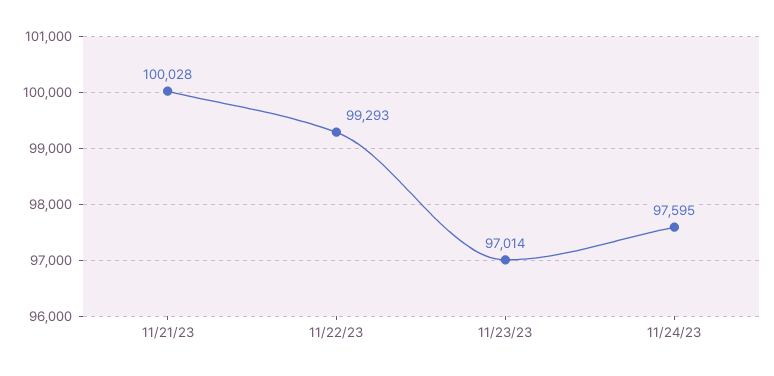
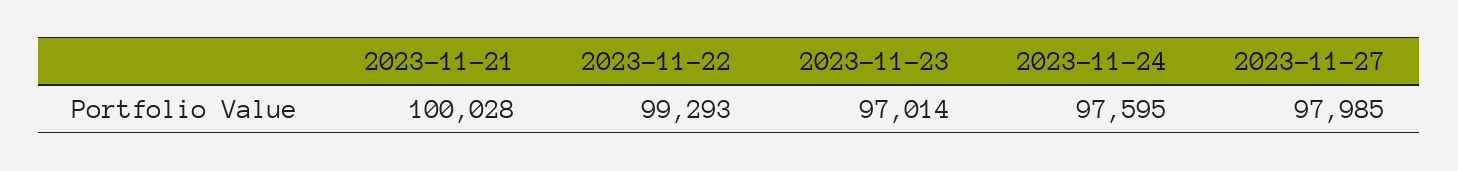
2023-11-27: none -> 97985

